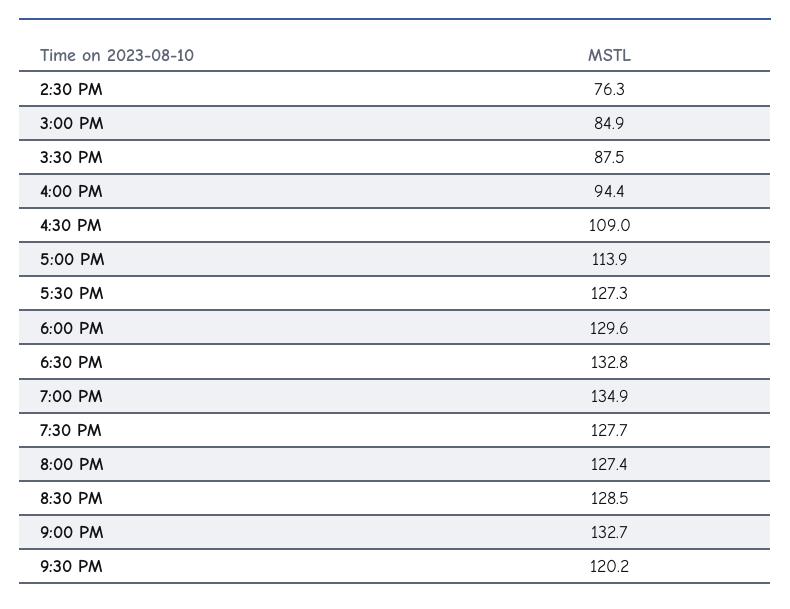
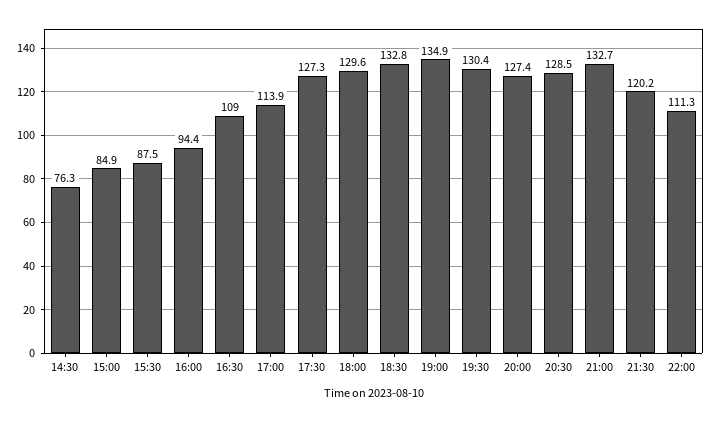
7:30 PM: 127.7 -> 130.4
22:00: none -> 111.3

